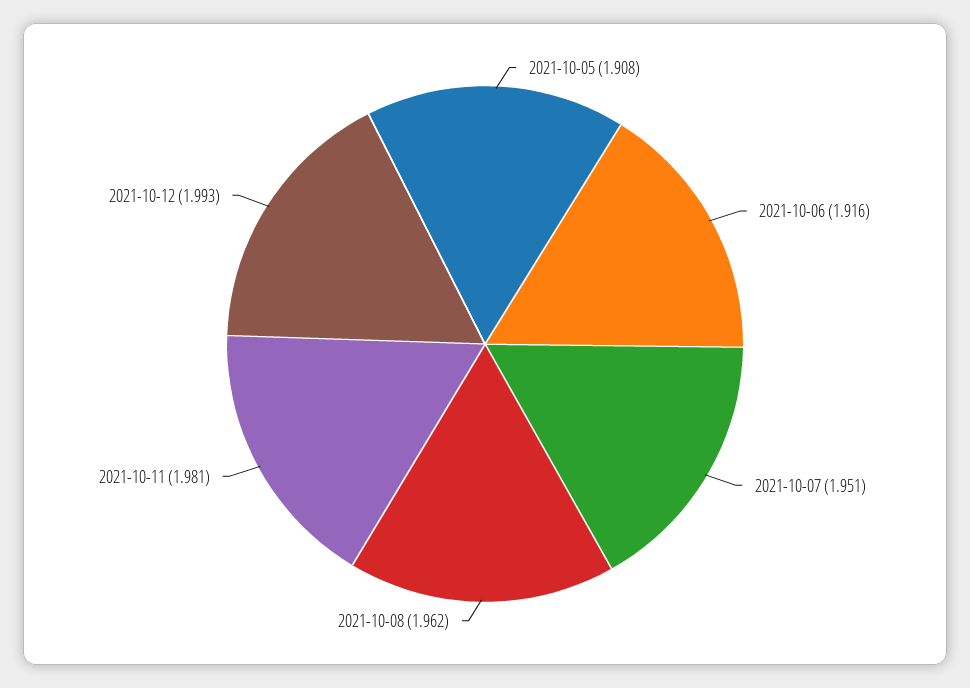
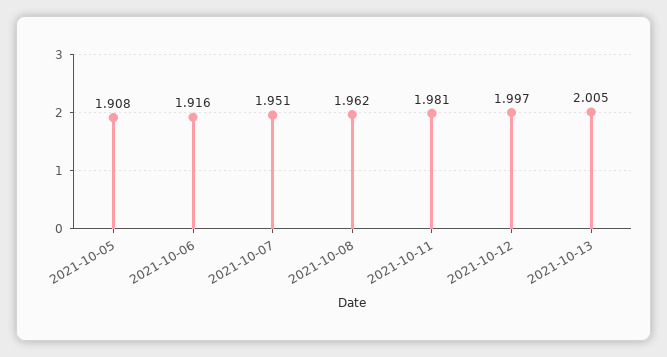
2021-10-12: 1.993 -> 1.997
2021-10-13: none -> 2.005

